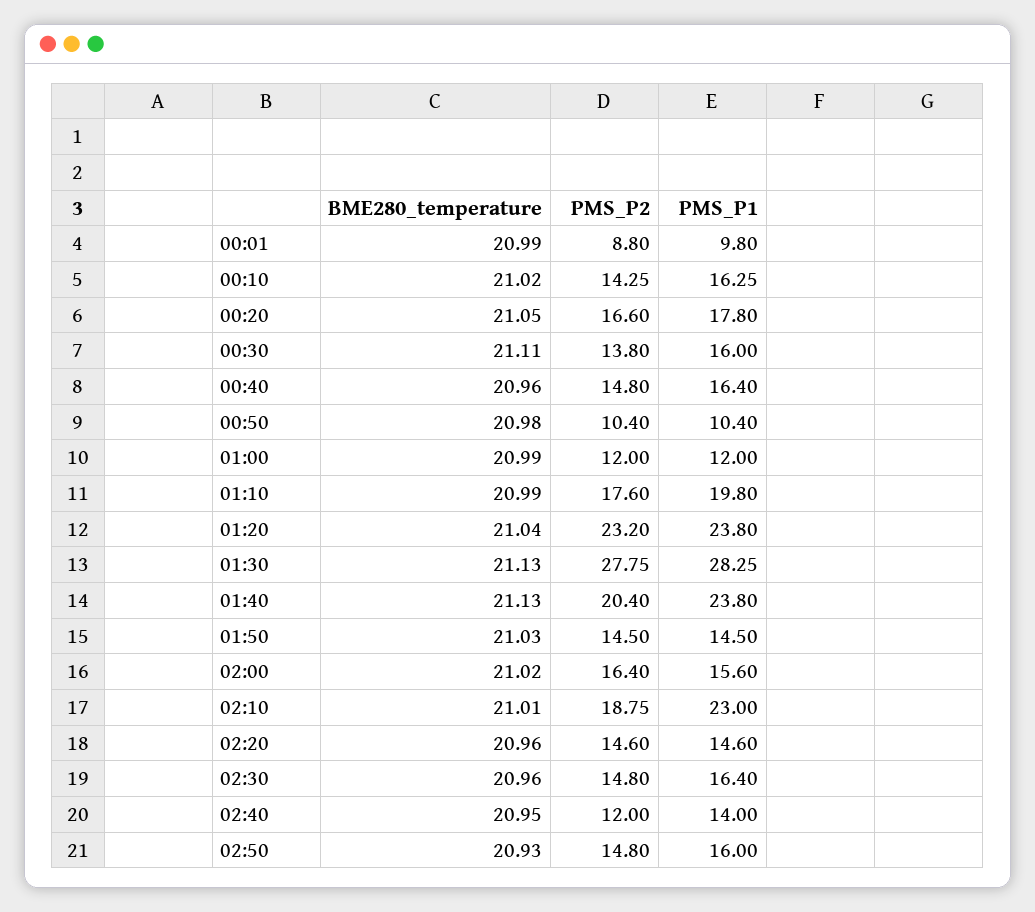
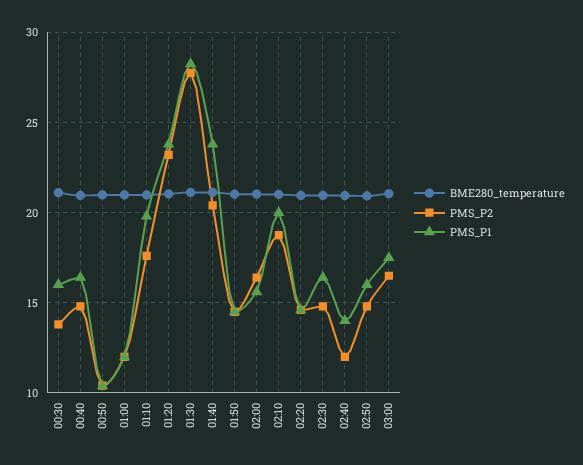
BME280_temperature, 00:01: 20.99 -> none
PMS_P2, 00:01: 8.8 -> none
PMS_P1, 00:01: 9.8 -> none
BME280_temperature, 00:10: 21.02 -> none
PMS_P2, 00:10: 14.25 -> none
PMS_P1, 00:10: 16.25 -> none
BME280_temperature, 00:20: 21.05 -> none
PMS_P2, 00:20: 16.6 -> none
PMS_P1, 00:20: 17.8 -> none
PMS_P1, 02:10: 23 -> 20
BME280_temperature, 03:00: none -> 21
PMS_P2, 03:00: none -> 16.5
PMS_P1, 03:00: none -> 17.5

